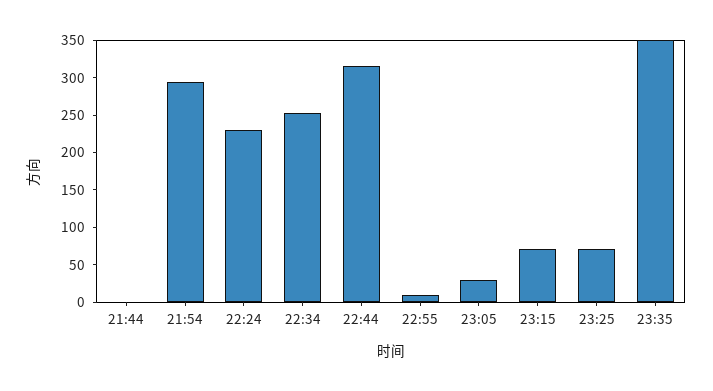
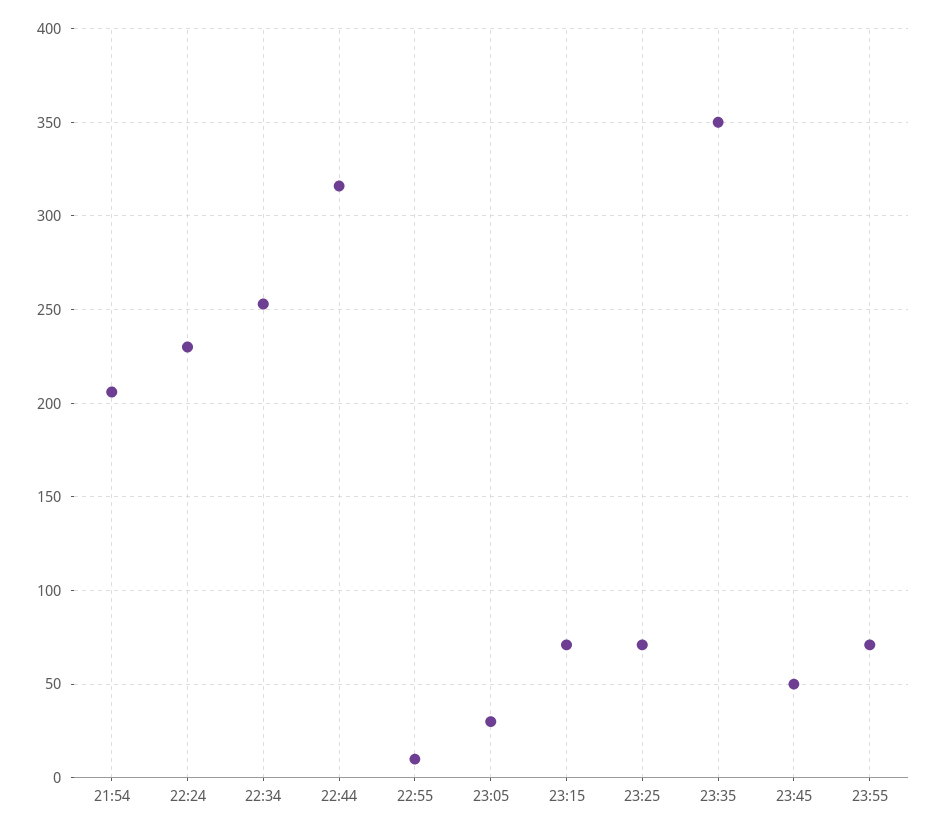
21:44: 0 -> none
21:54: 300 -> 205
23:45: none -> 50
23:55: none -> 70

